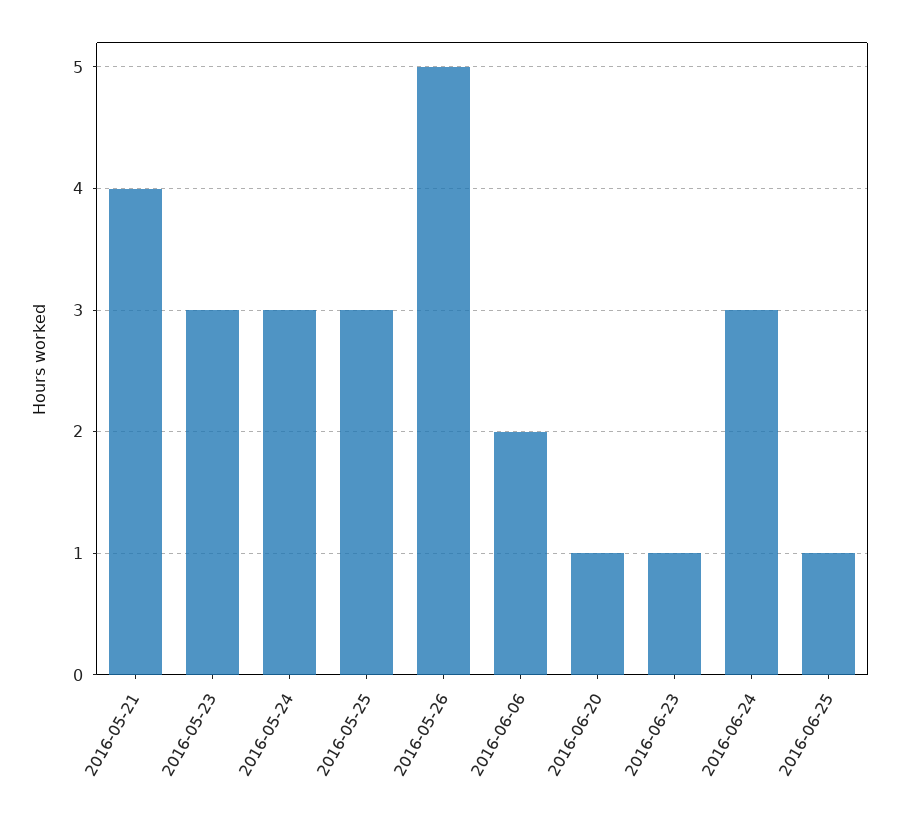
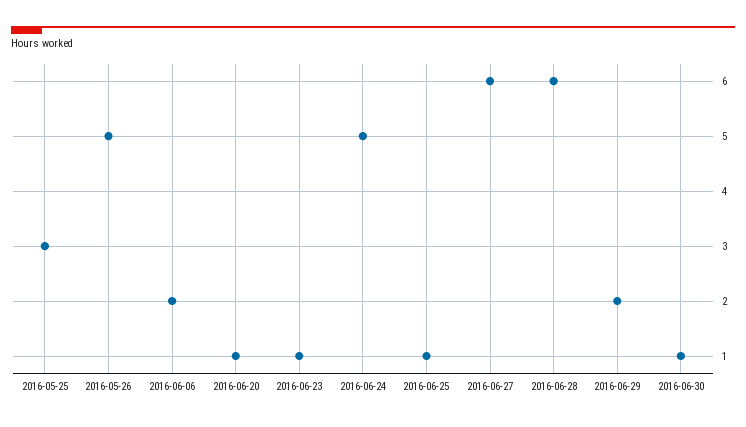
2016-05-21: 4 -> none
2016-05-23: 3 -> none
2016-05-24: 3 -> none
2016-06-24: 3 -> 5
2016-06-27: none -> 6
2016-06-28: none -> 6
2016-06-29: none -> 2
2016-06-30: none -> 1

